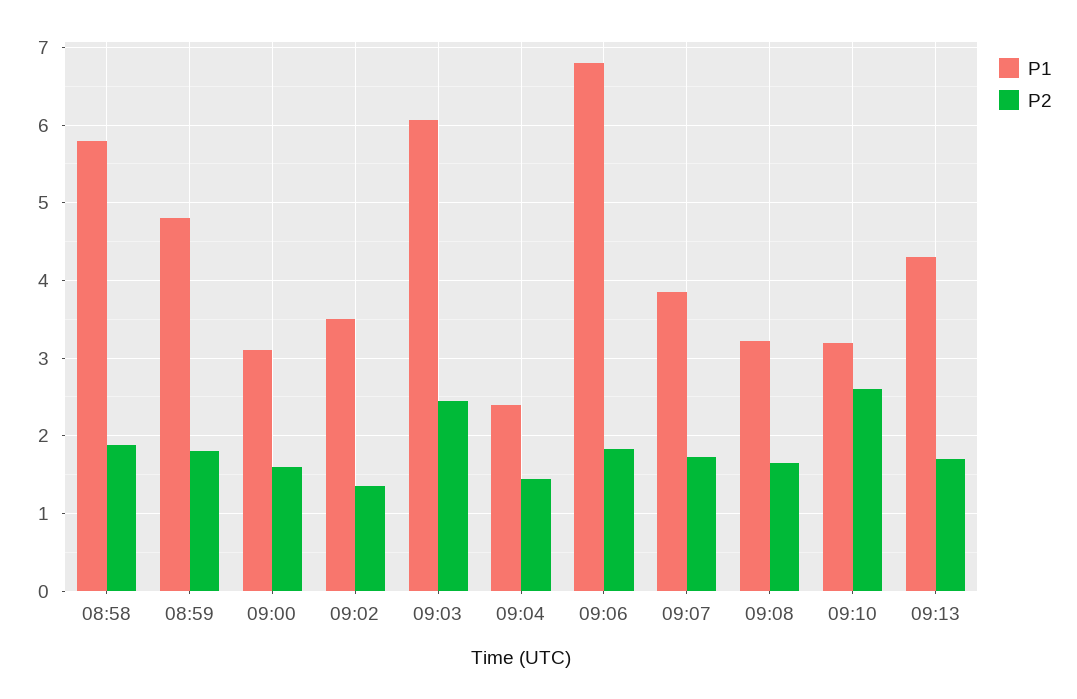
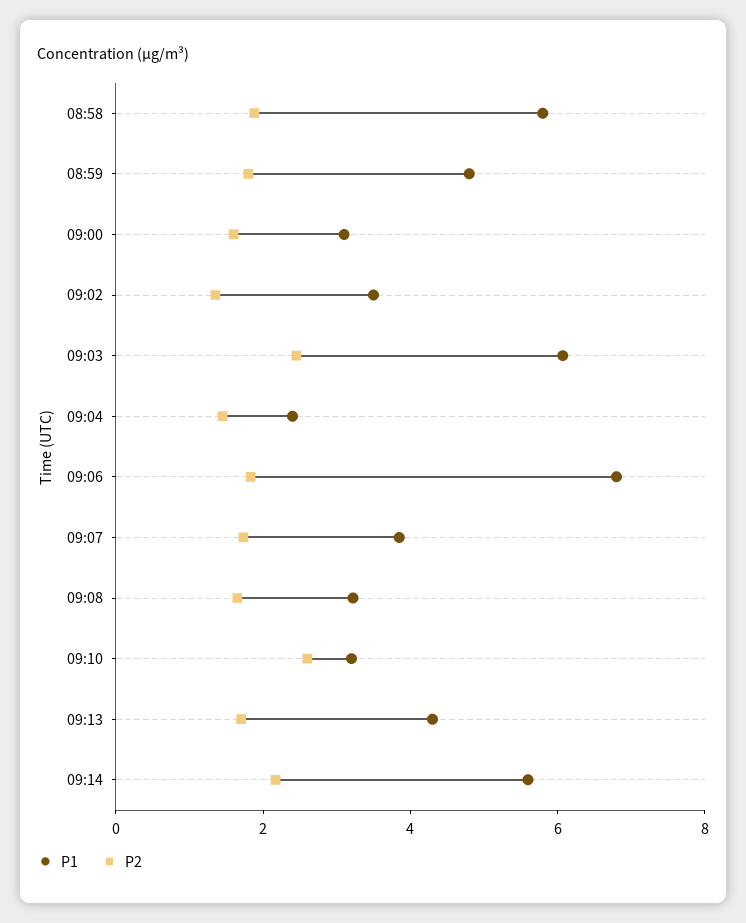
P1, 09:14: none -> 5.5
P2, 09:14: none -> 2

